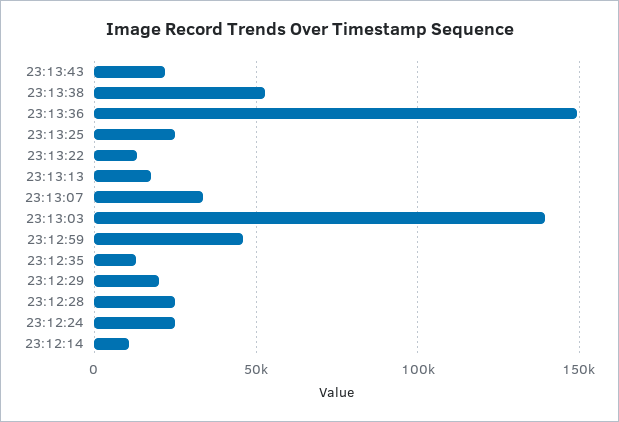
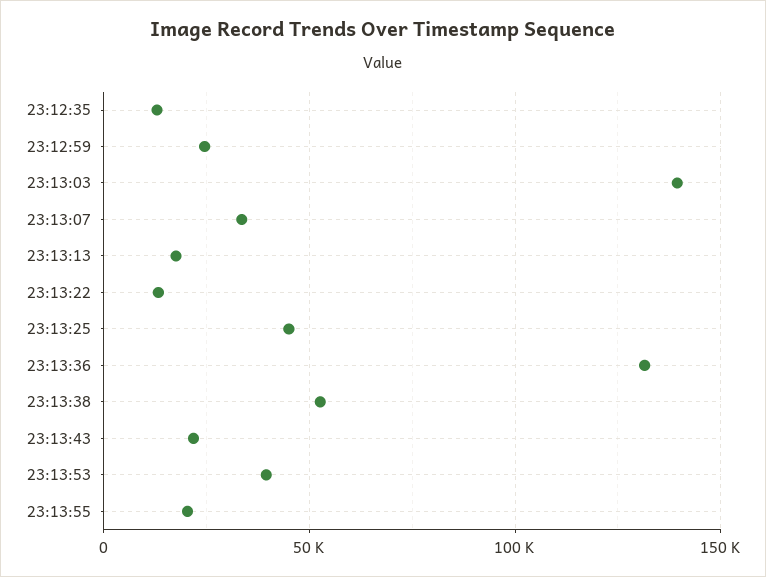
23:13:36: 150000 -> 130000
23:13:25: 25000 -> 45000
23:12:59: 45000 -> 25000
23:12:29: 20000 -> none
23:12:28: 25000 -> none
23:12:24: 25000 -> none
23:12:14: 10000 -> none
23:13:53: none -> 40000
23:13:55: none -> 20000

